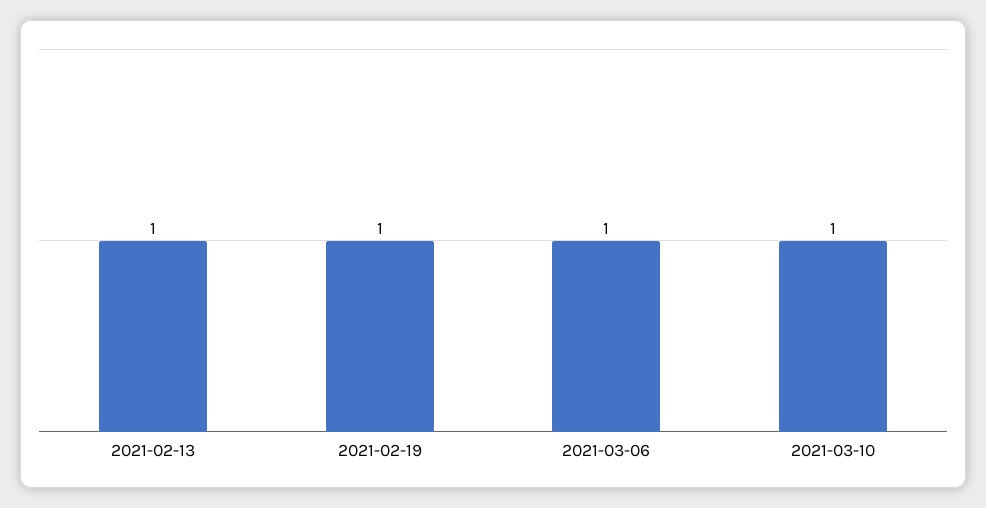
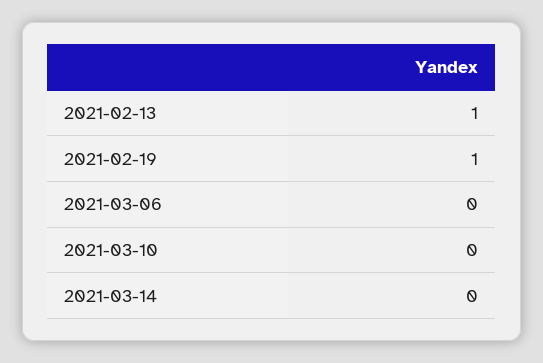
2021-03-06: 1 -> 0
2021-03-10: 1 -> 0
2021-03-14: none -> 0

